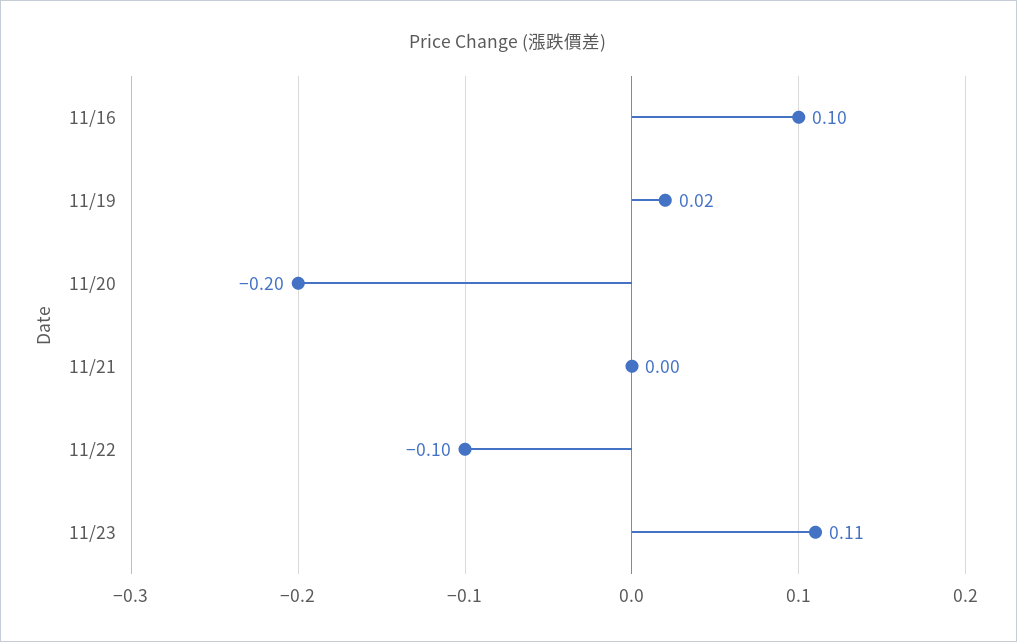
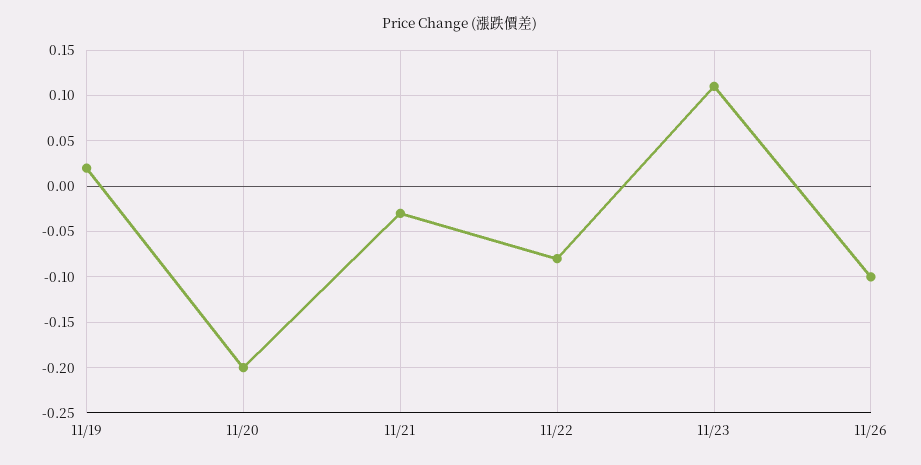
11/16: 0.1 -> none
11/21: 0 -> -0.03
11/22: -0.1 -> -0.08
11/26: none -> -0.1

